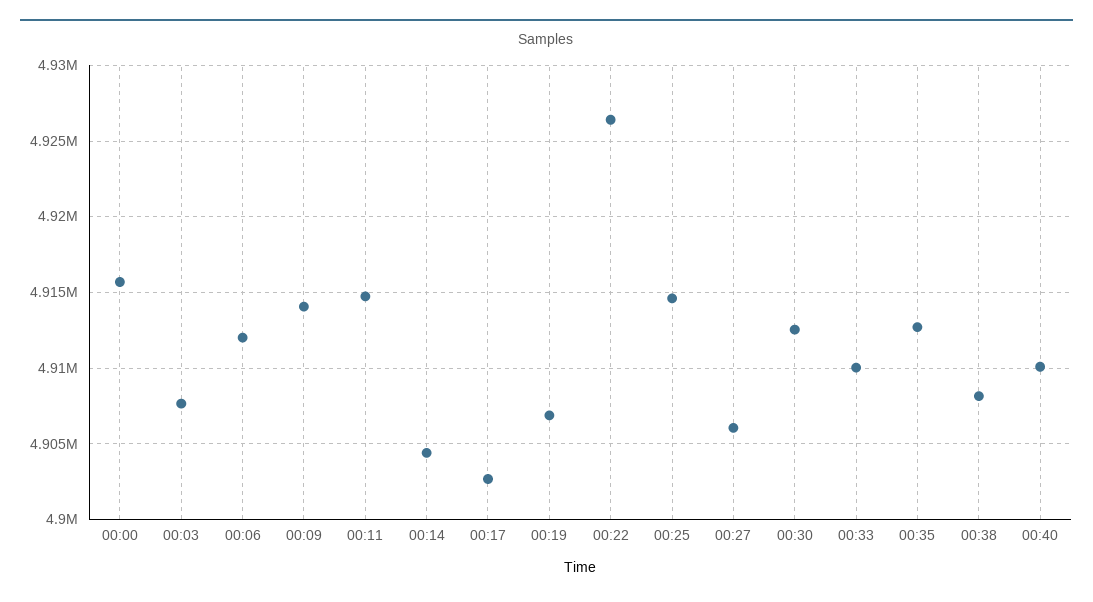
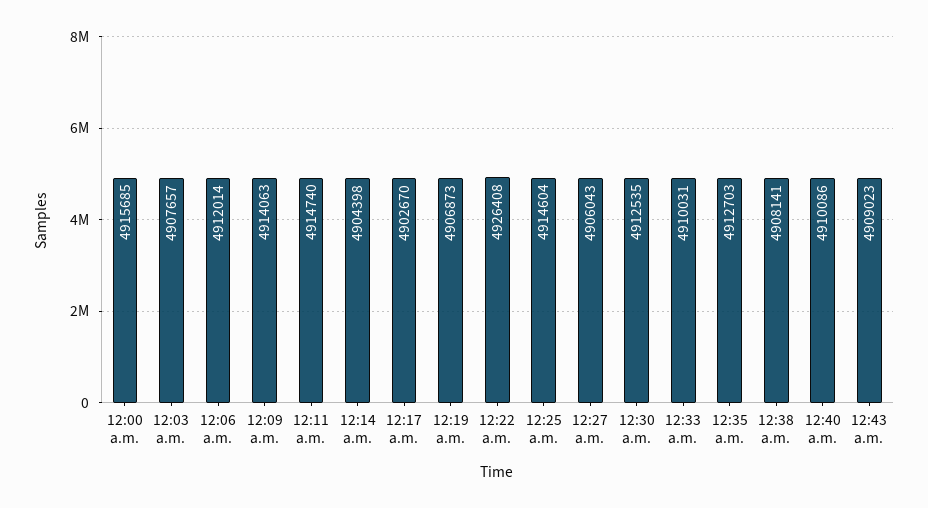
12:43 a.m.: none -> 4909023

